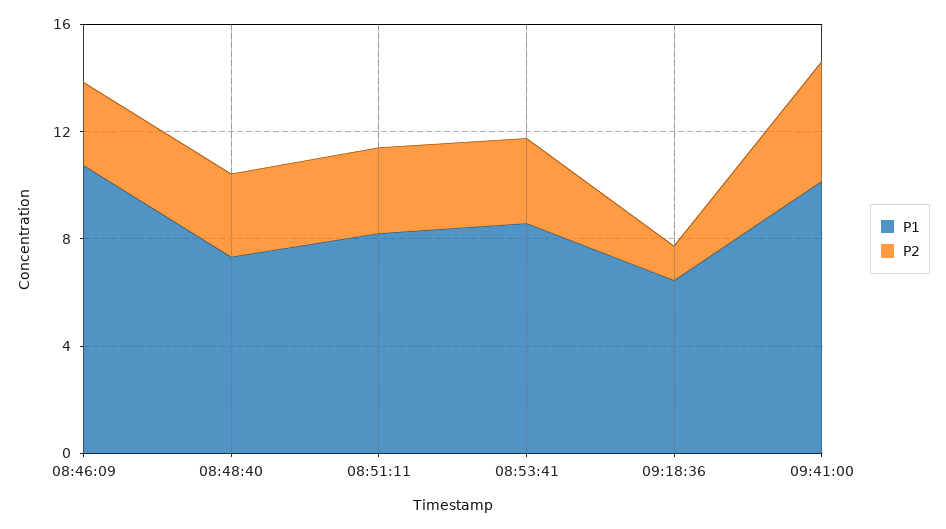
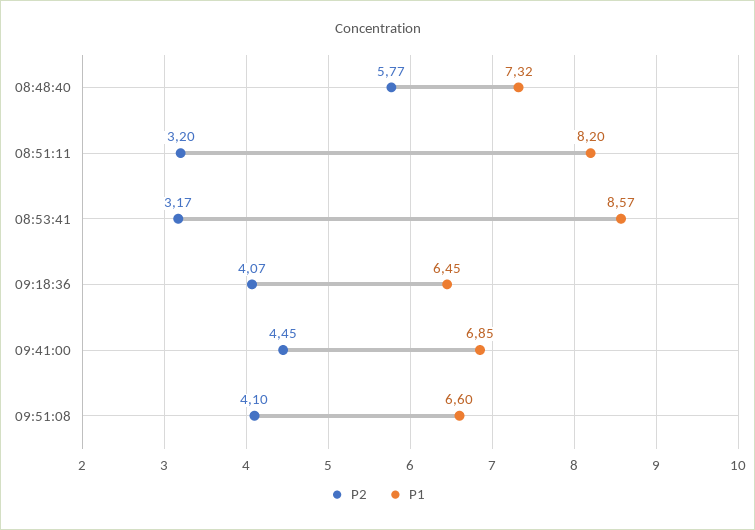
P1, 08:46:09: 11 -> none
P2, 08:46:09: 3 -> none
P2, 08:48:40: 3 -> 5.77
P2, 09:18:36: 1 -> 4.07
P1, 09:41:00: 10 -> 6.85
P2, 09:51:08: none -> 4.1
P1, 09:51:08: none -> 6.6

